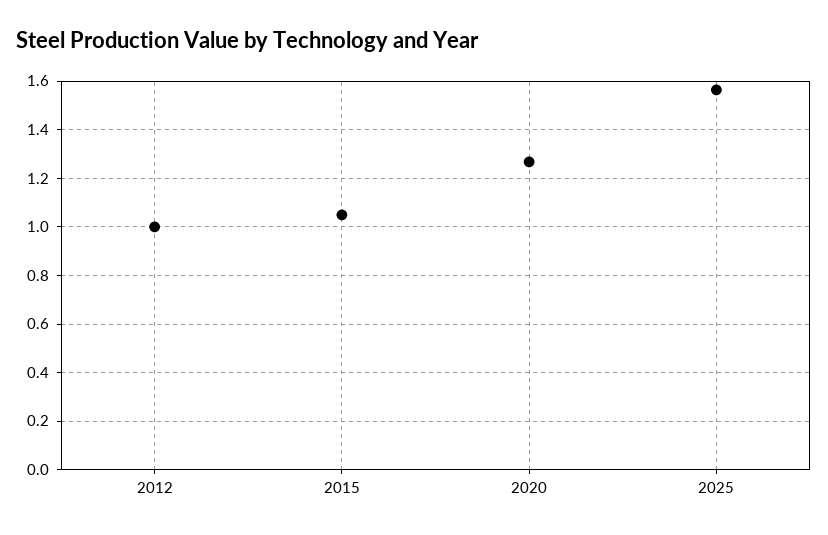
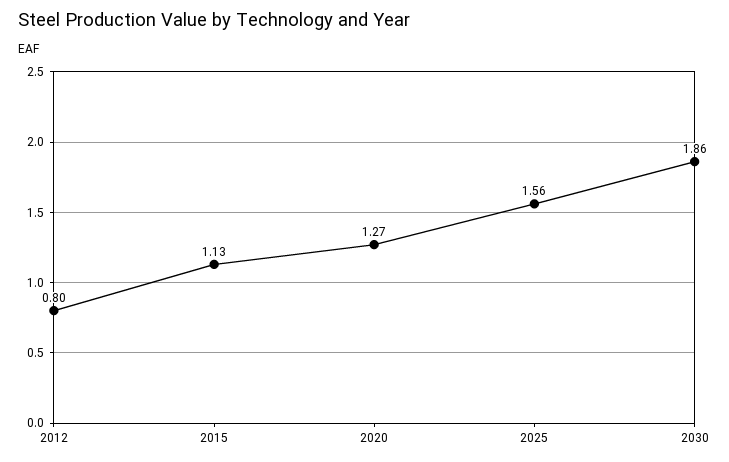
2012: 1 -> 0.8
2015: 1.05 -> 1.13
2030: none -> 1.86

